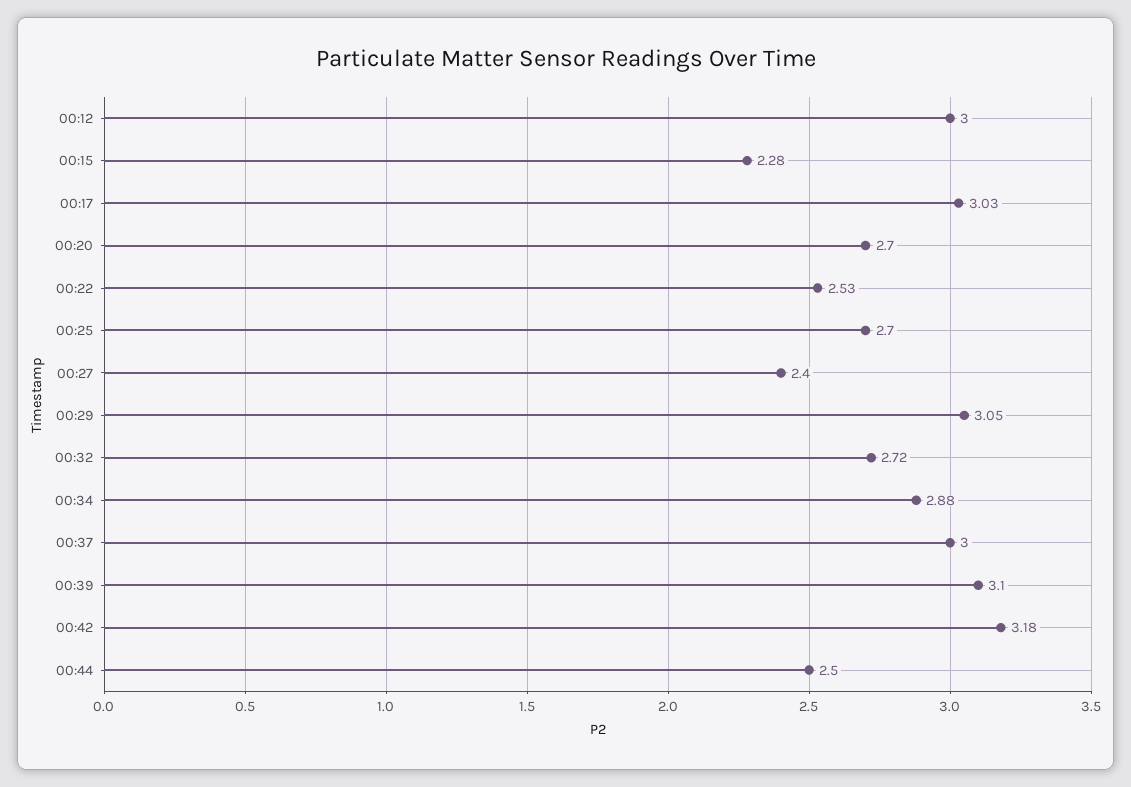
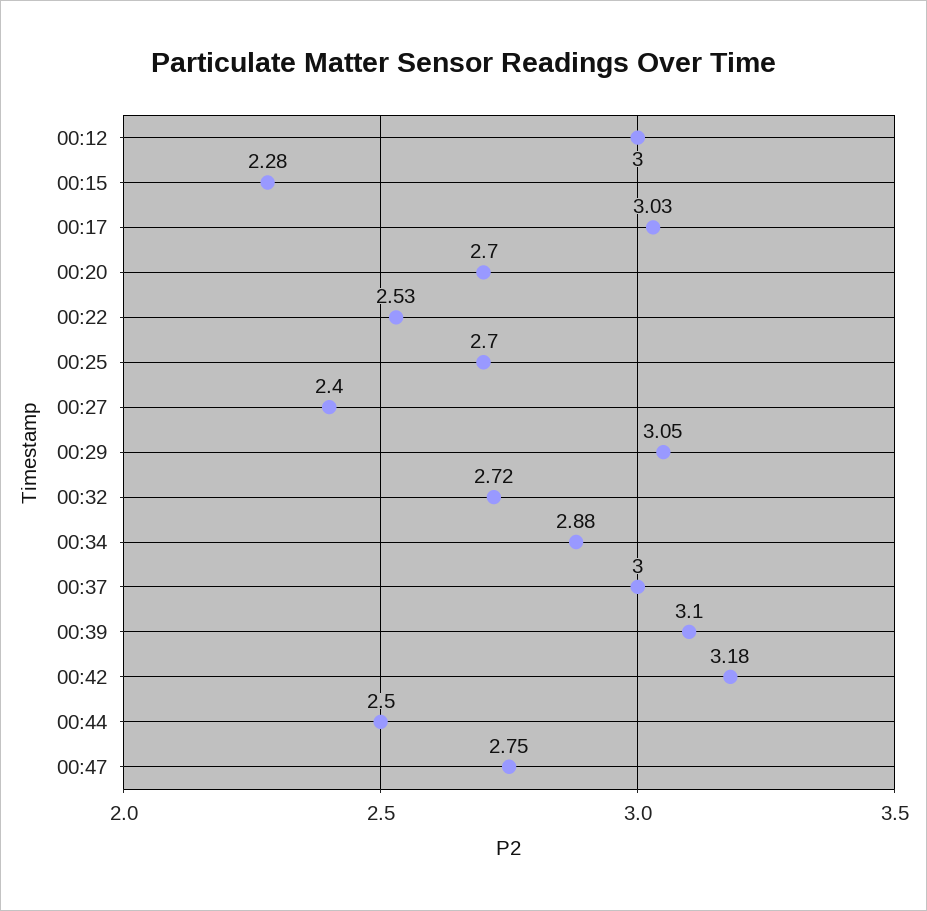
00:47: none -> 2.75

